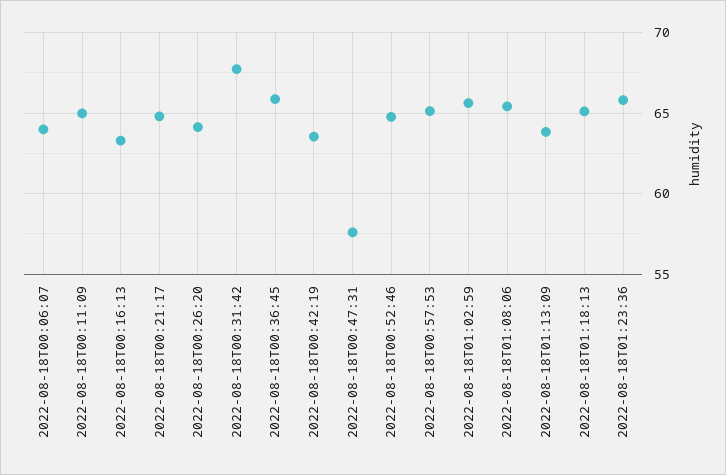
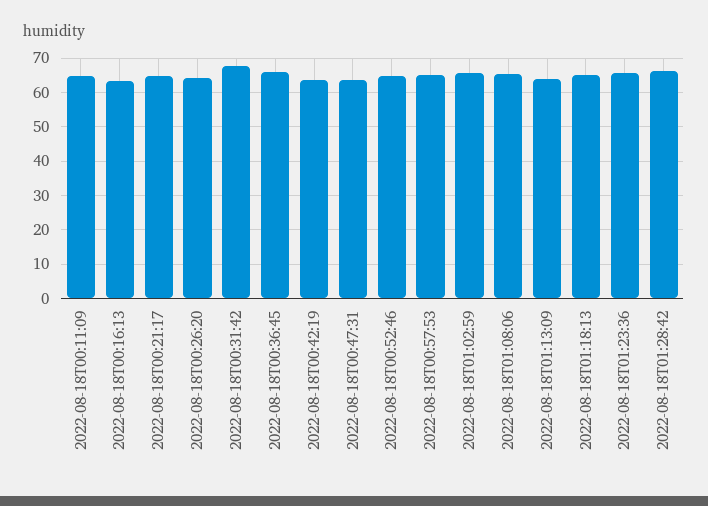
2022-08-18T00:06:07: 64 -> none
2022-08-18T00:47:31: 57.5 -> 64
2022-08-18T01:28:42: none -> 66

